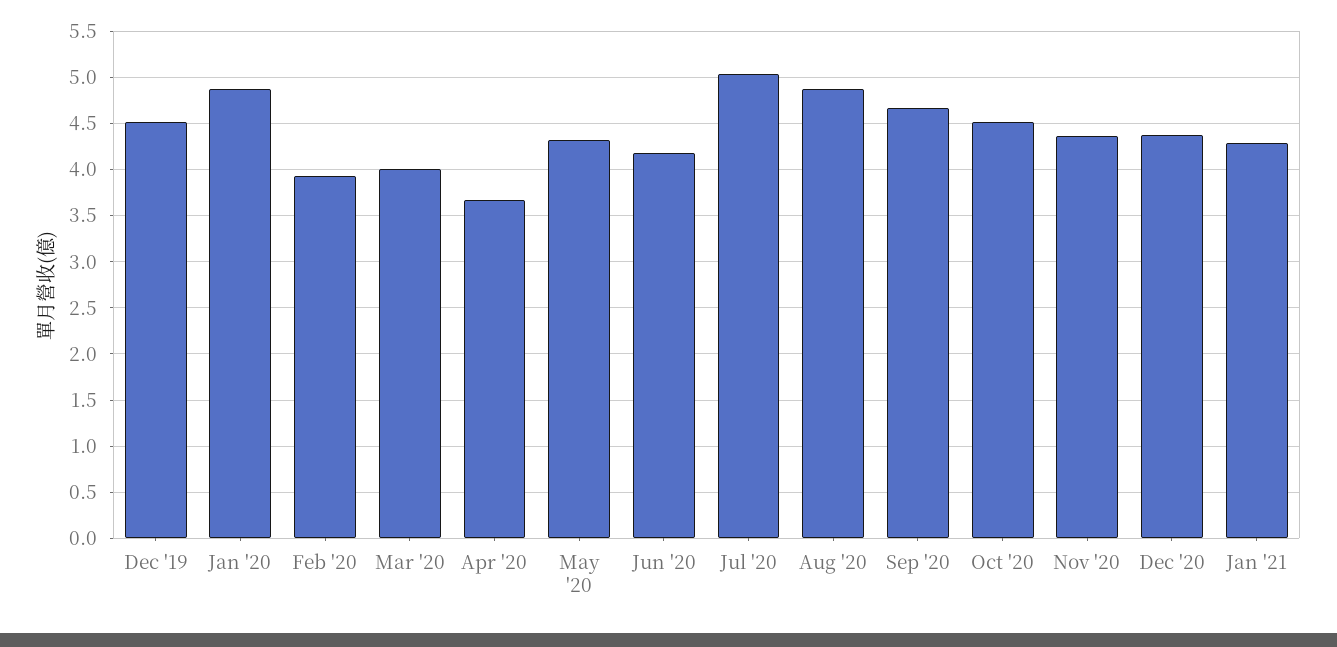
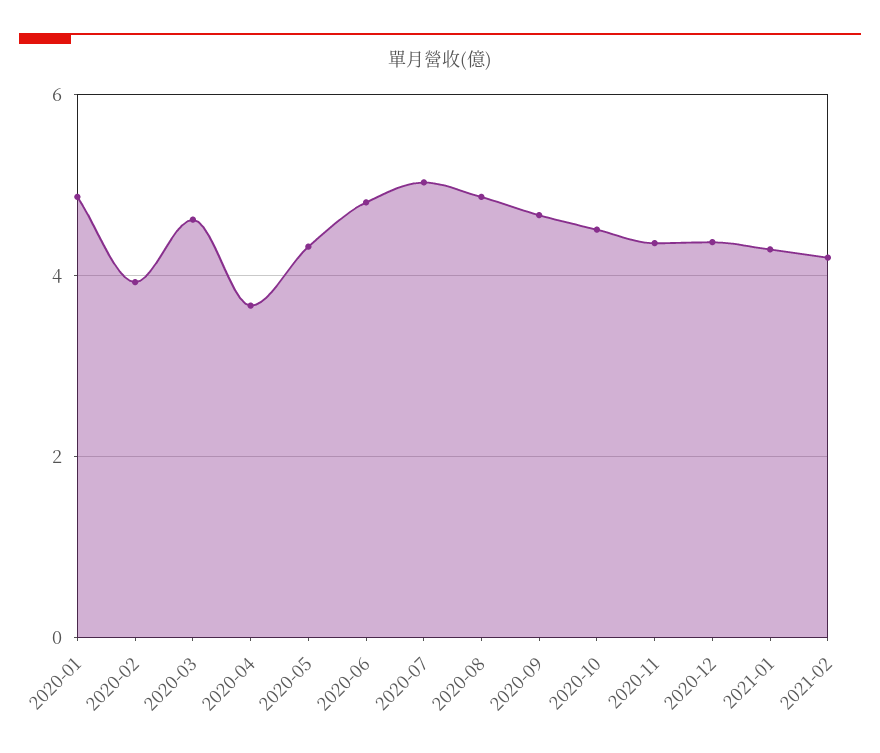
Dec '19: 4.5 -> none
Mar '20: 4 -> 4.6
Jun '20: 4.2 -> 4.8
2021-02: none -> 4.2

